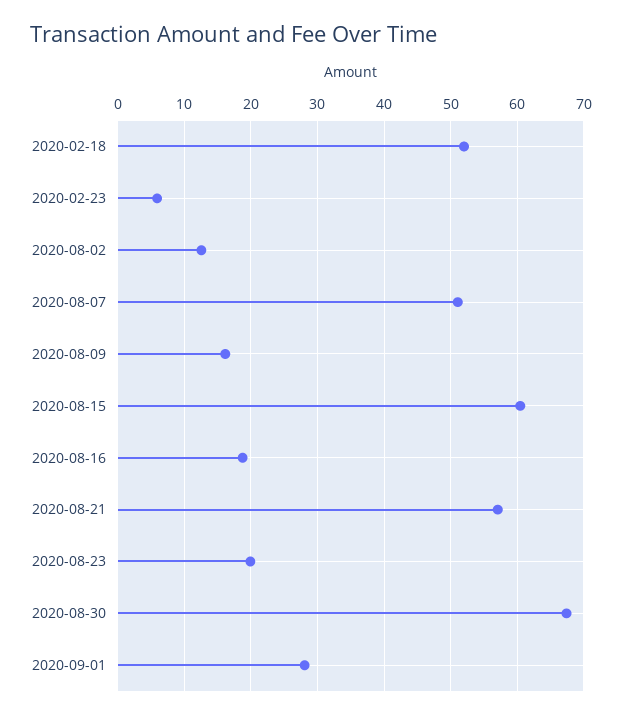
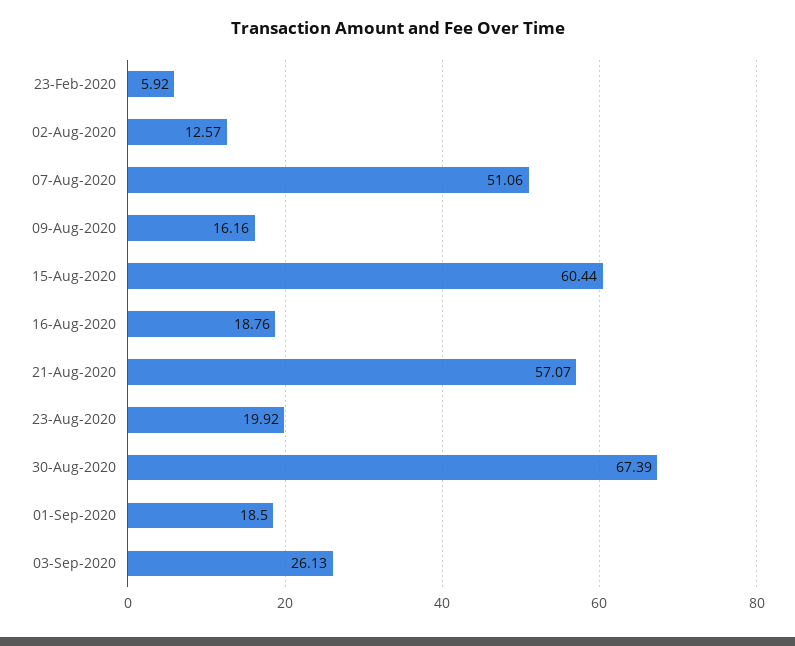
2020-02-18: 52 -> none
2020-09-01: 28 -> 18.5
03-Sep-2020: none -> 26.13

